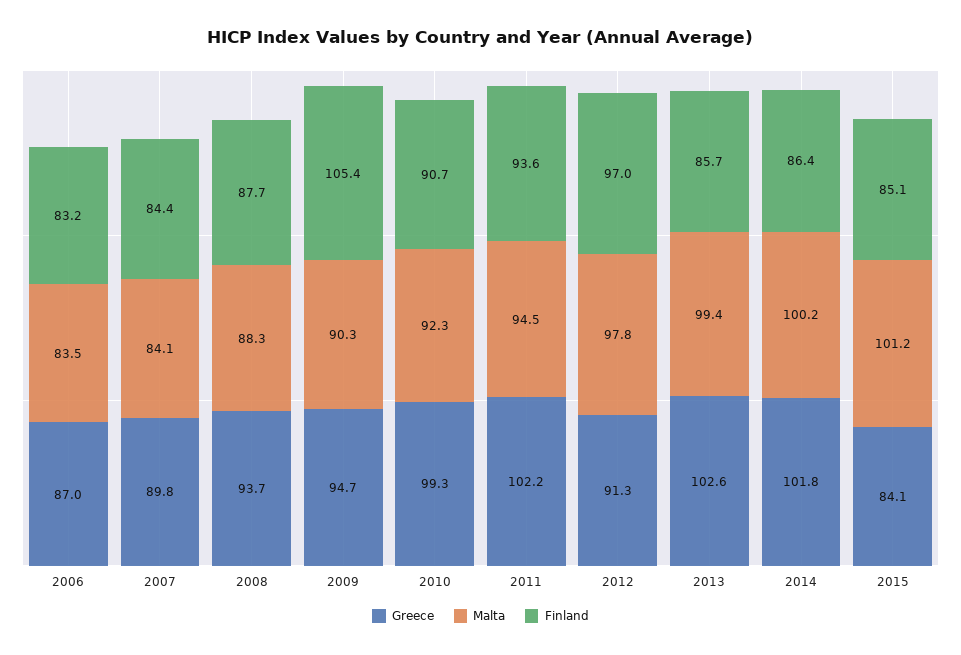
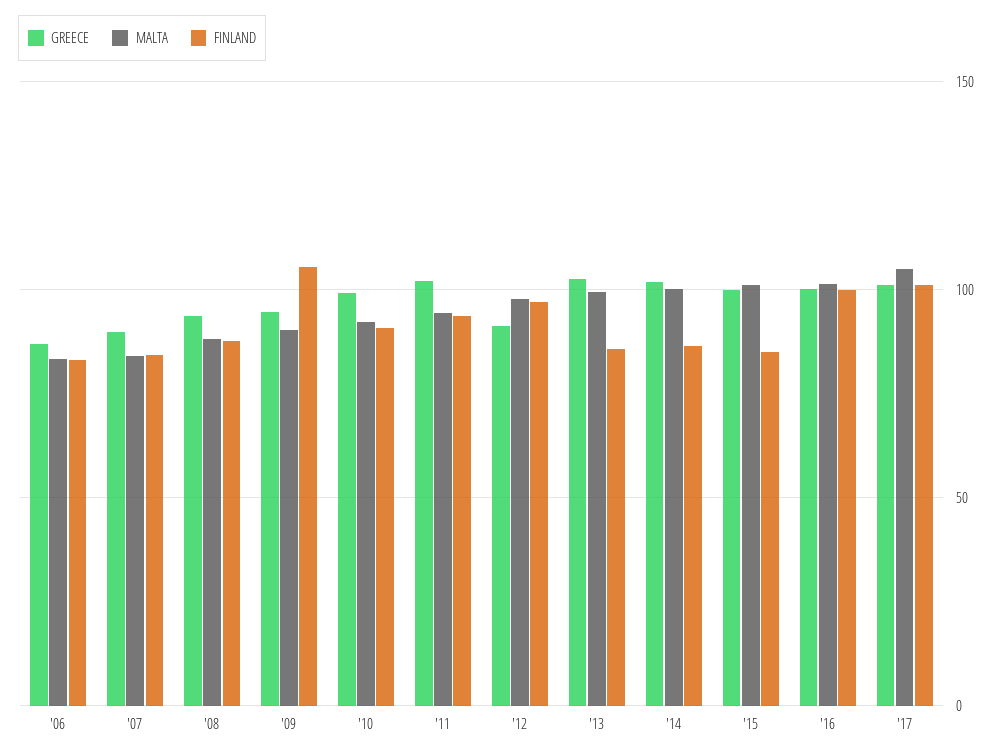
Greece, 2015: 84.1 -> 100
Greece, '16: none -> 100
Malta, '16: none -> 100
Finland, '16: none -> 100
Greece, '17: none -> 100
Malta, '17: none -> 105
Finland, '17: none -> 100

